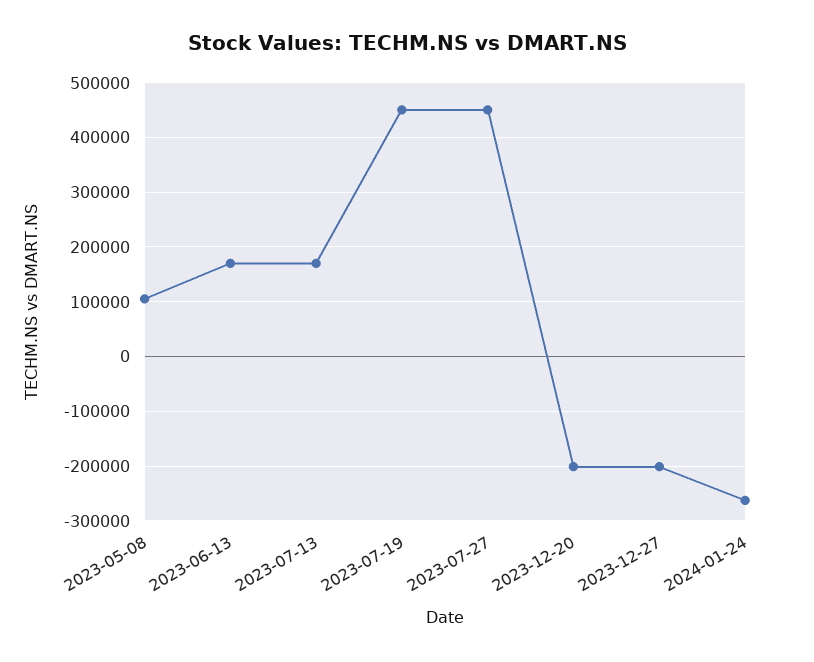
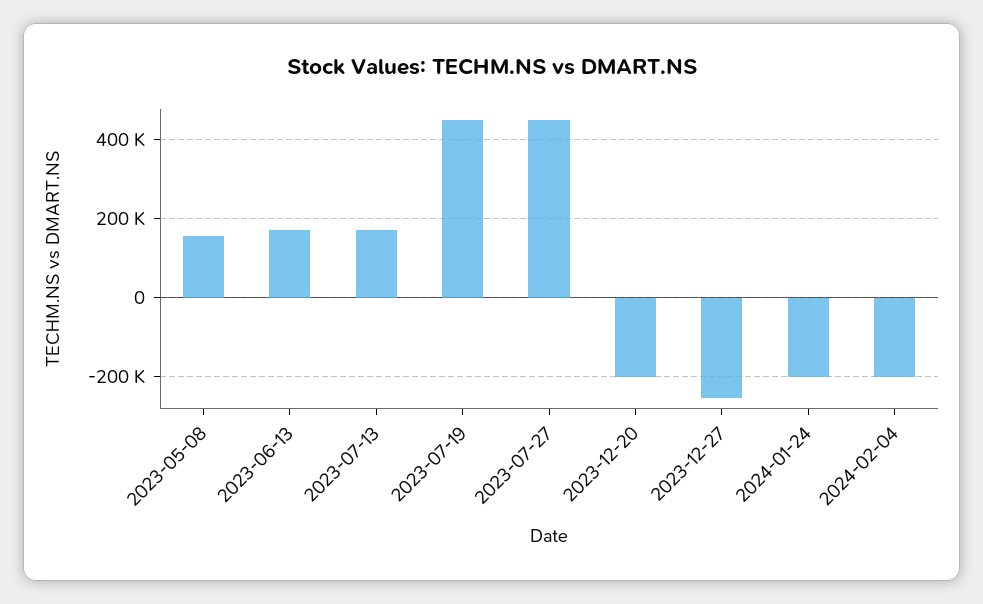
2023-05-08: 100000 -> 160000
2023-12-27: -200000 -> -260000
2024-01-24: -260000 -> -200000
2024-02-04: none -> -200000

